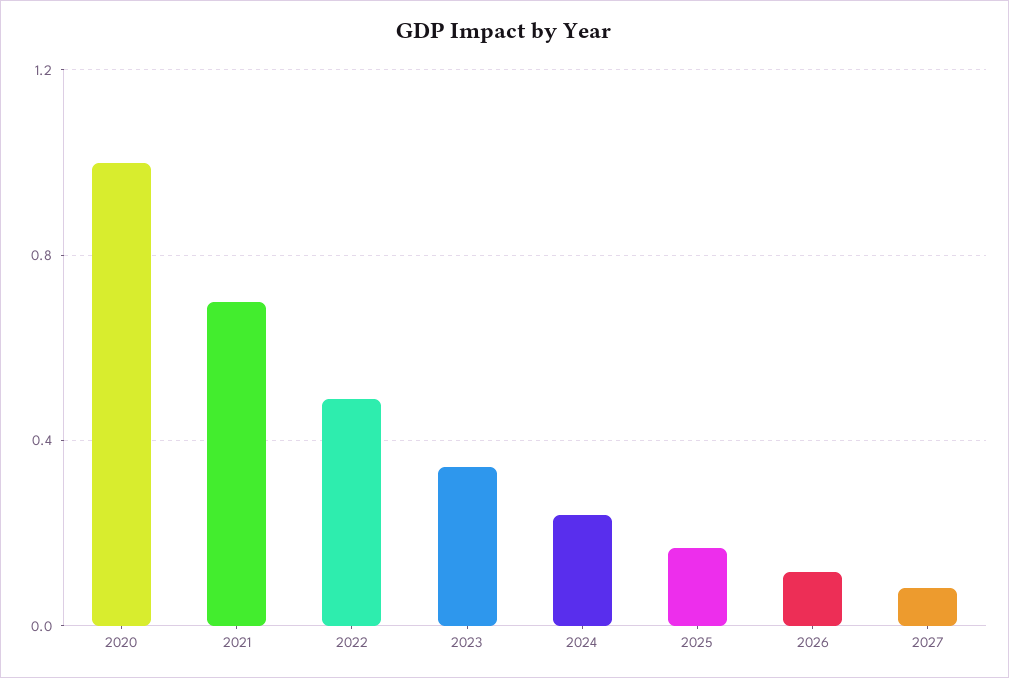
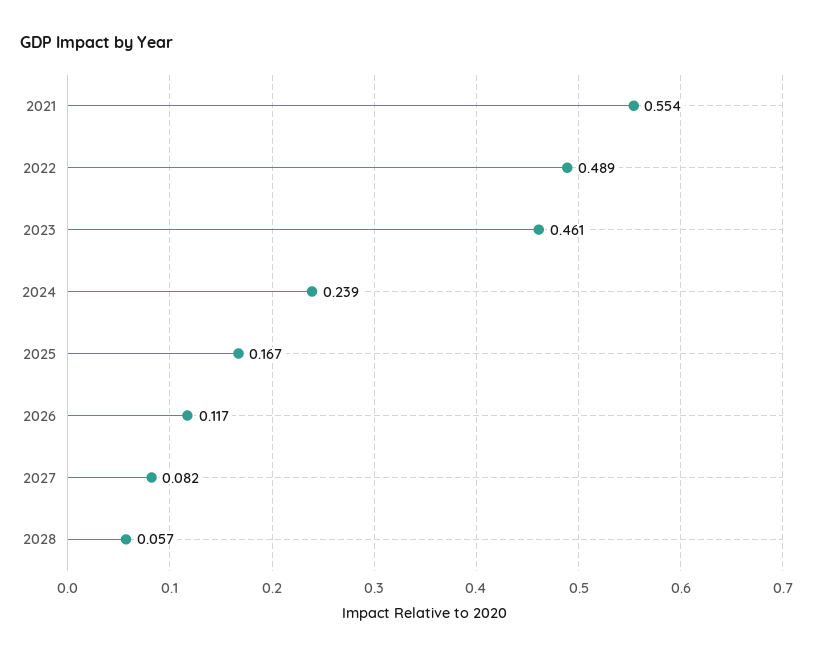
2020: 1 -> none
2021: 0.7 -> 0.554
2023: 0.35 -> 0.461
2028: none -> 0.057

